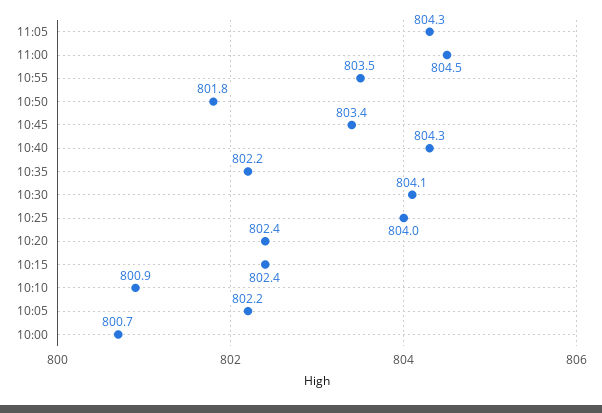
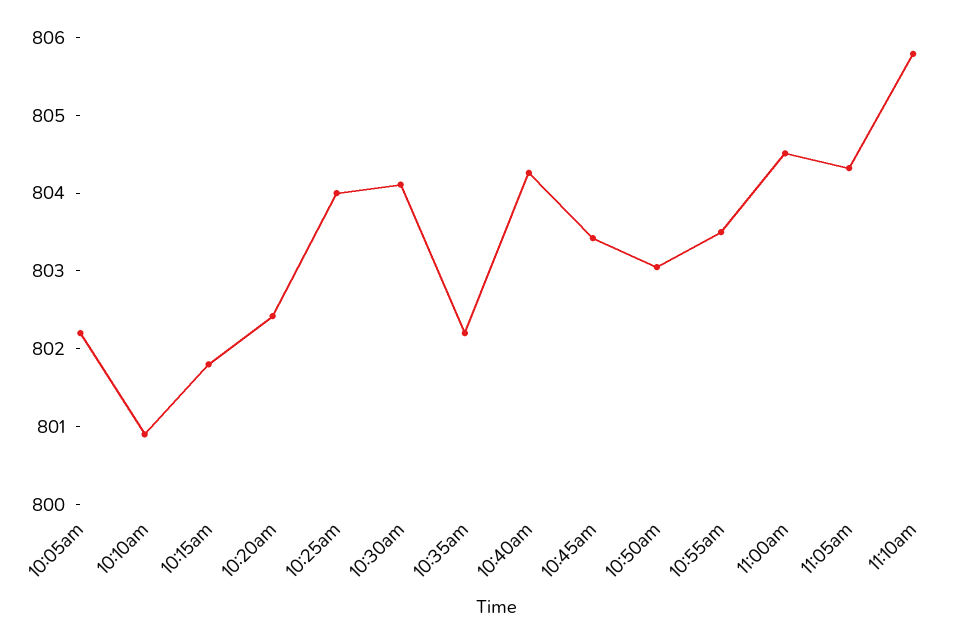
10:50: 801.8 -> 803
10:15: 802.4 -> 801.8
10:00: 800.7 -> none
11:10am: none -> 805.8

